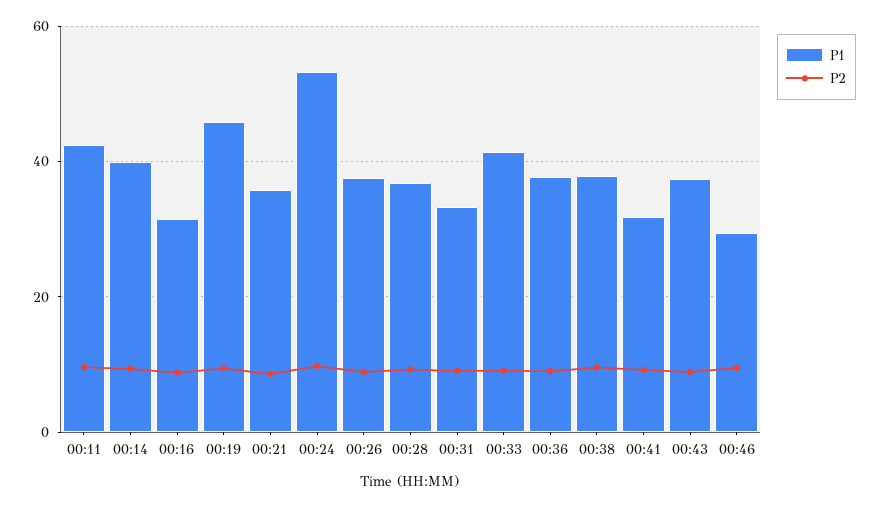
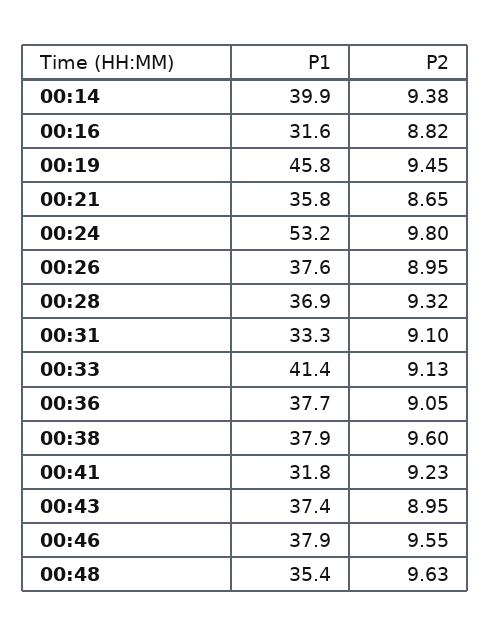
P1, 00:11: 42 -> none
P2, 00:11: 10 -> none
P1, 00:46: 30 -> 37.9
P1, 00:48: none -> 35.4
P2, 00:48: none -> 9.63

